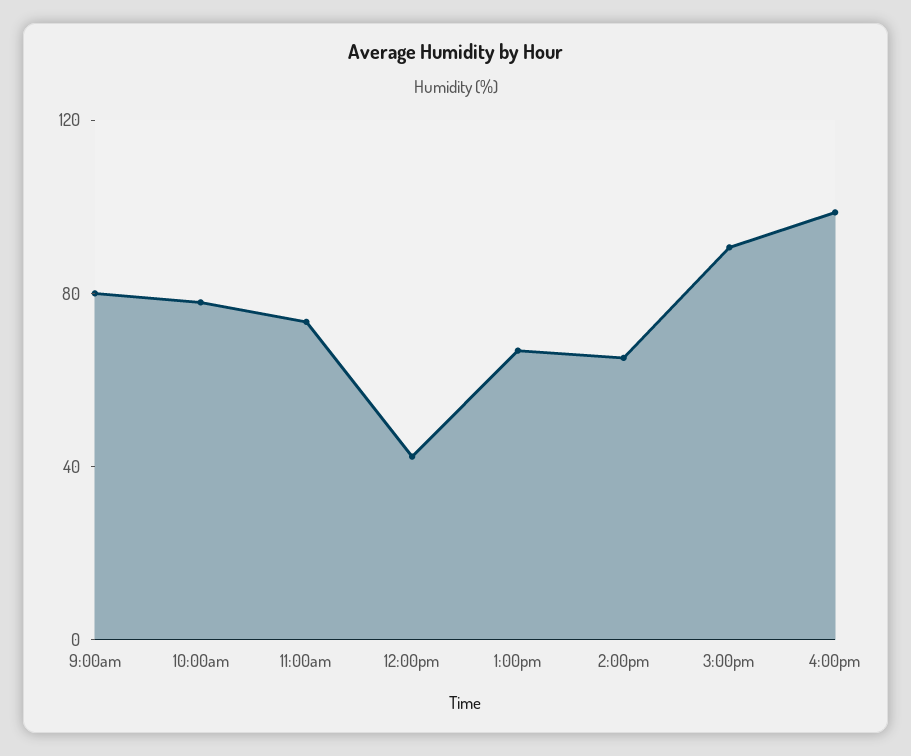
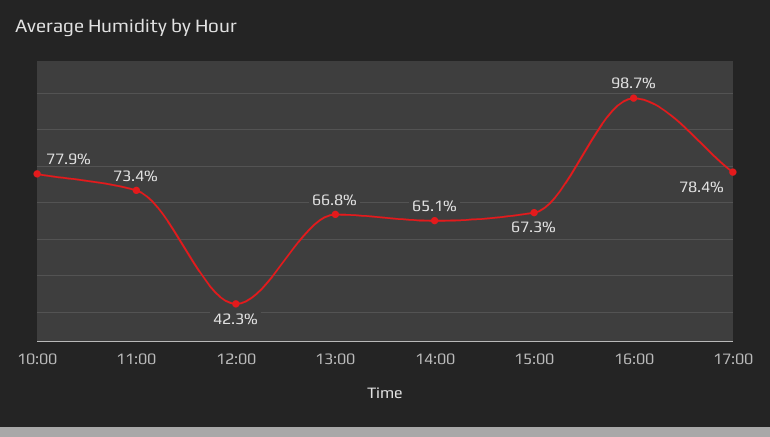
9:00am: 80 -> none
3:00pm: 90 -> 67.3
17:00: none -> 78.4

